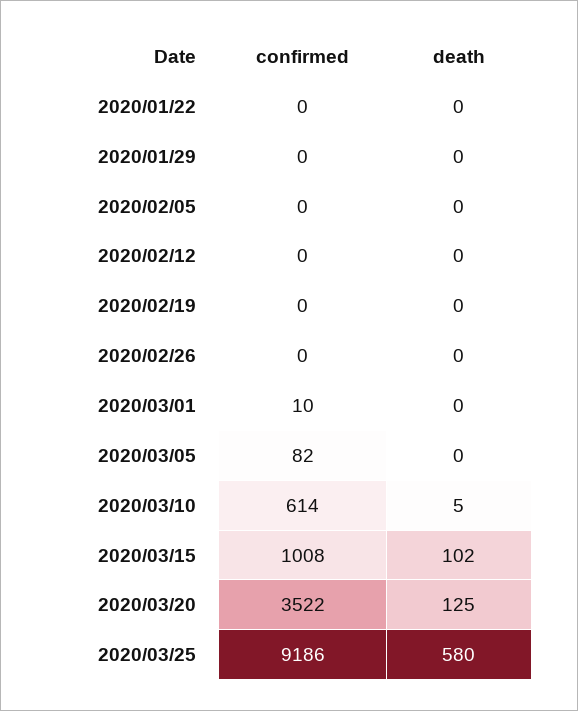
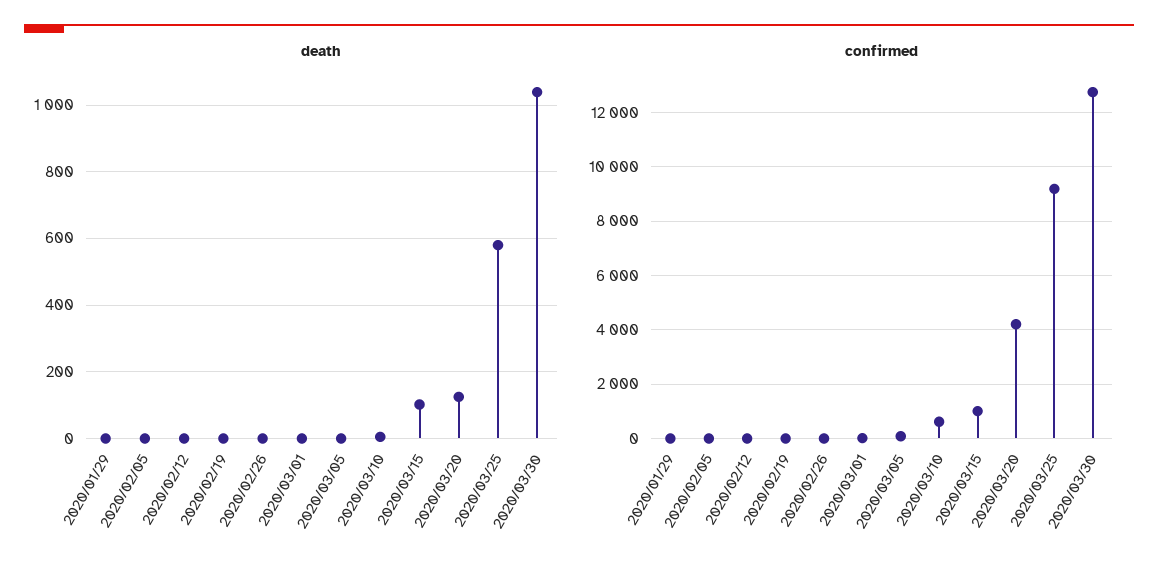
confirmed, 2020/01/22: 0 -> none
death, 2020/01/22: 0 -> none
confirmed, 2020/03/20: 3522 -> 4250
death, 2020/03/30: none -> 1040
confirmed, 2020/03/30: none -> 12750

